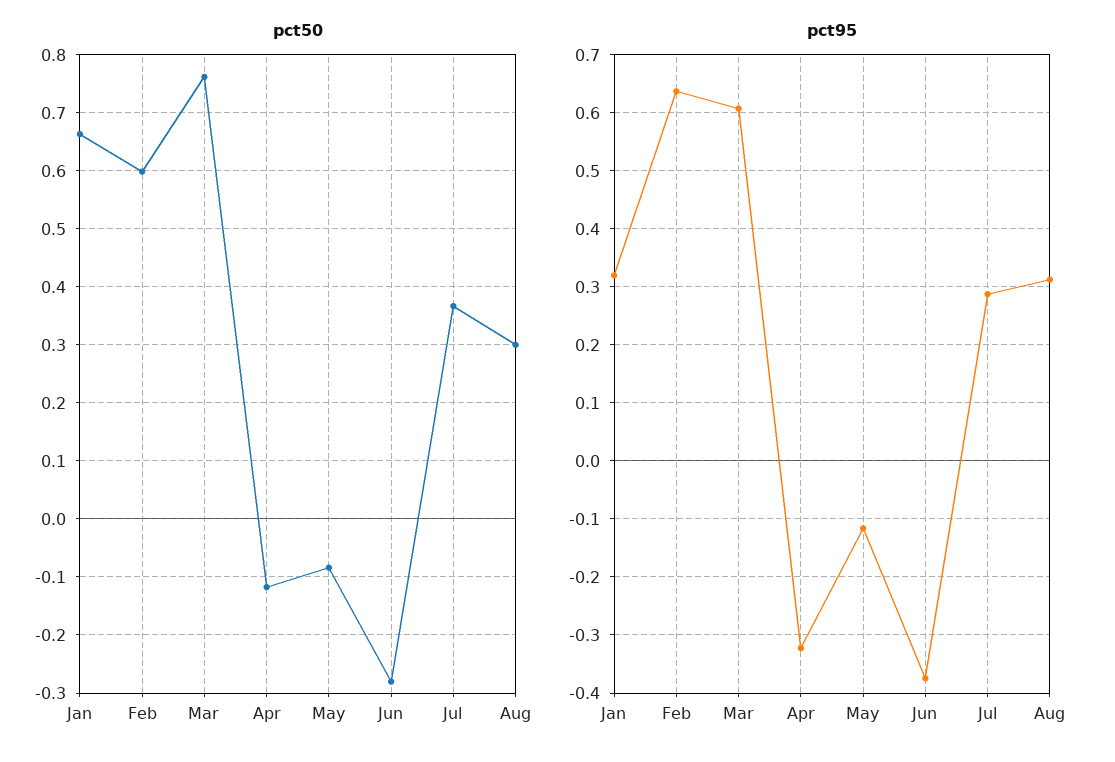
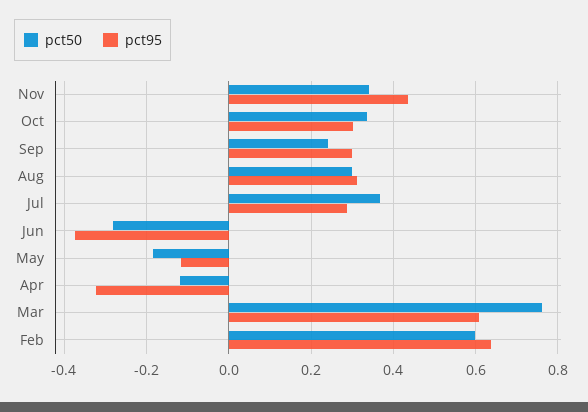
pct50, Jan: 0.66 -> none
pct50, May: -0.08 -> -0.18
pct95, Jan: 0.32 -> none
pct50, Nov: none -> 0.34
pct95, Nov: none -> 0.44
pct50, Oct: none -> 0.34
pct95, Oct: none -> 0.3
pct50, Sep: none -> 0.24
pct95, Sep: none -> 0.3

